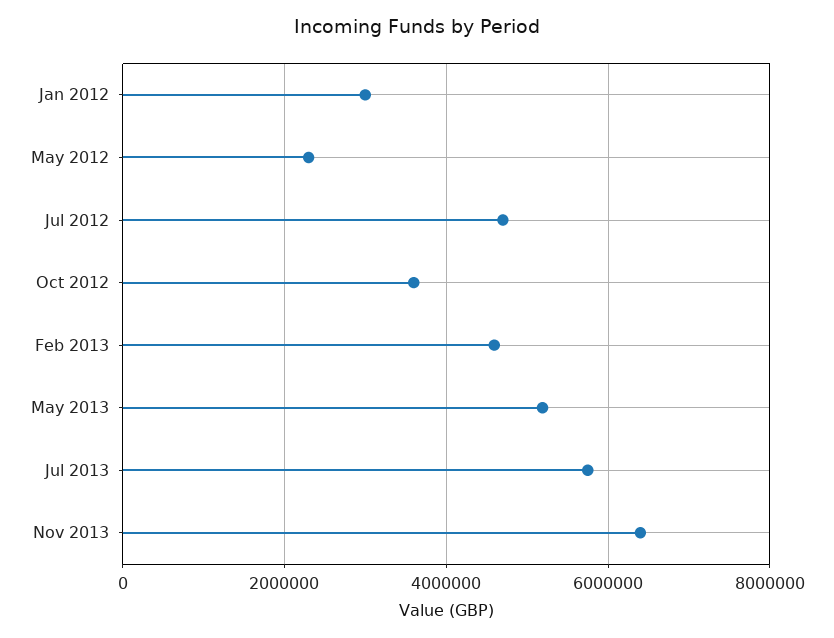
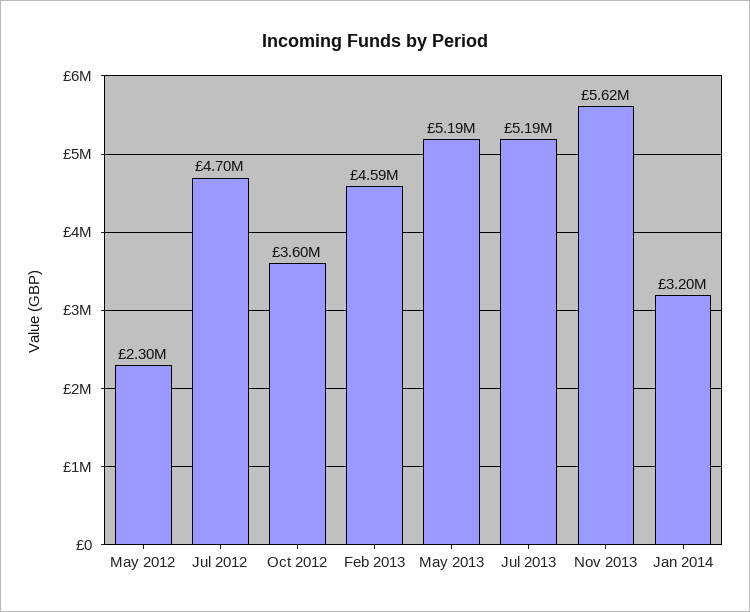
Jan 2012: 3000000 -> none
Jul 2013: 5800000 -> 5190000
Nov 2013: 6400000 -> 5620000
Jan 2014: none -> 3200000

